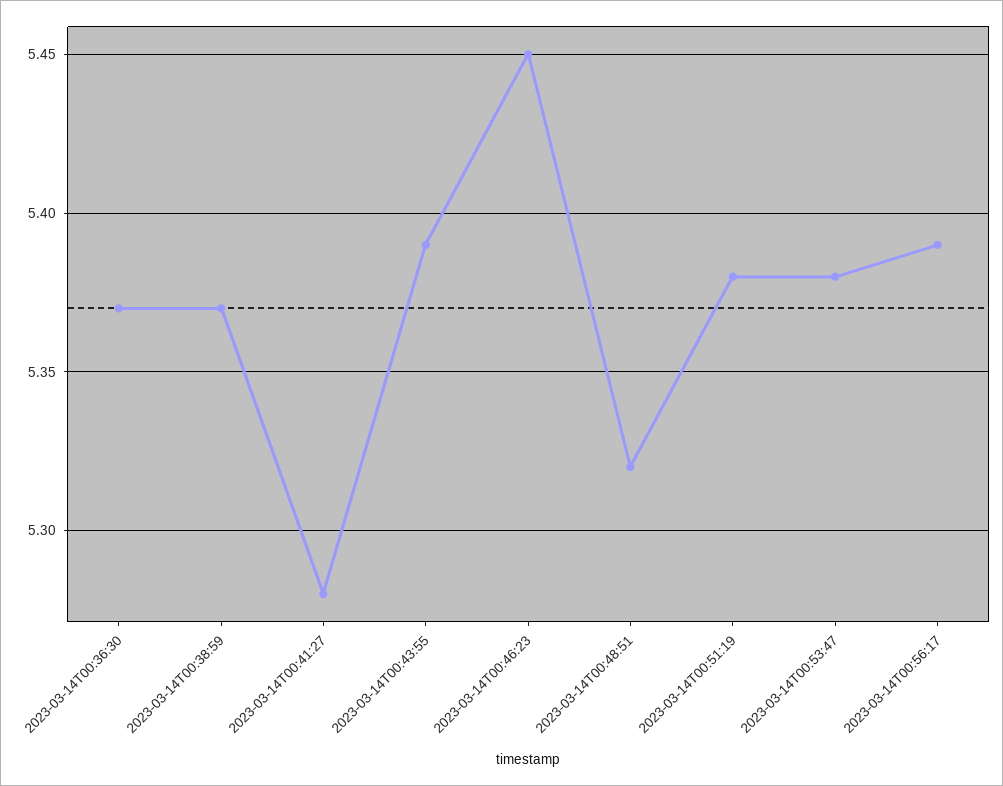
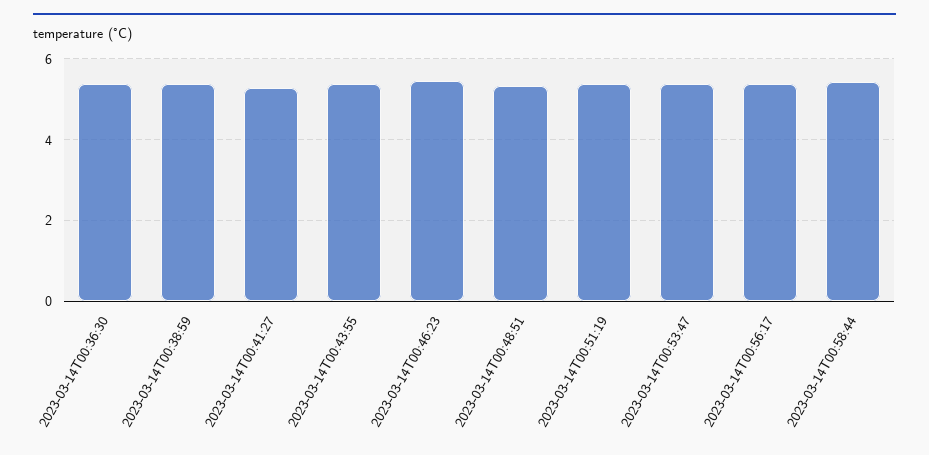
2023-03-14T00:58:44: none -> 5.4

